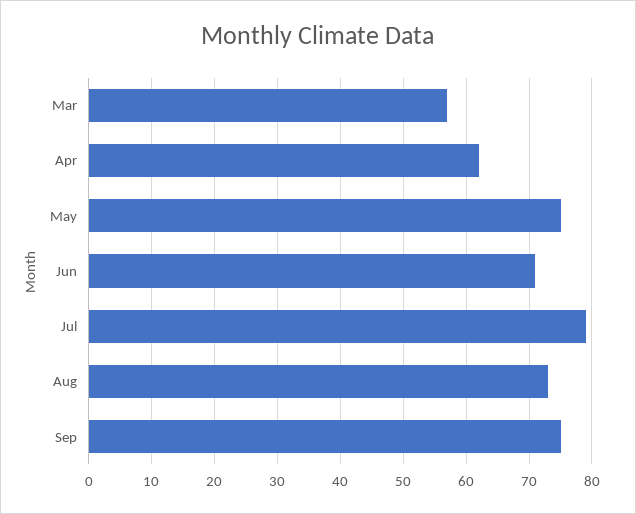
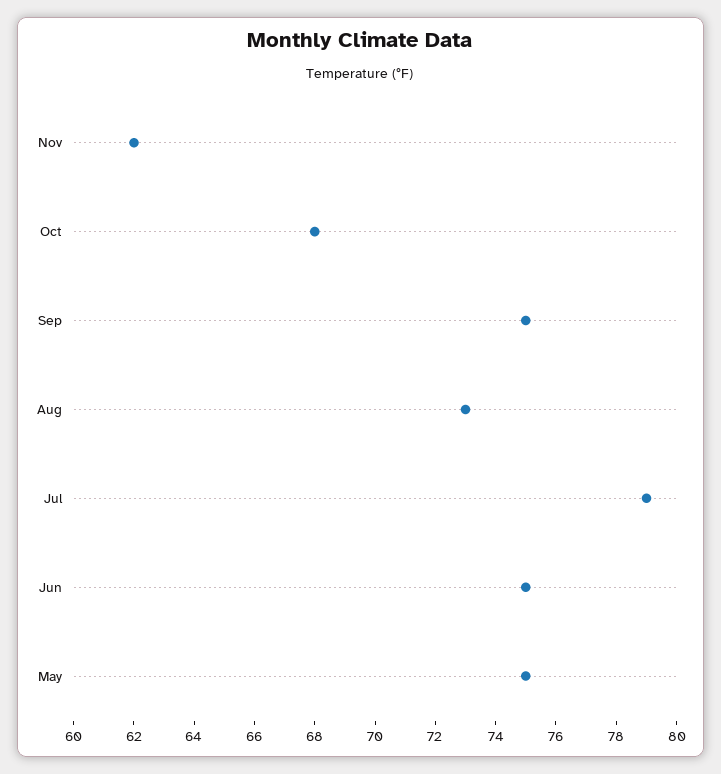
Mar: 57 -> none
Apr: 62 -> none
Jun: 71 -> 75
Nov: none -> 62
Oct: none -> 68

